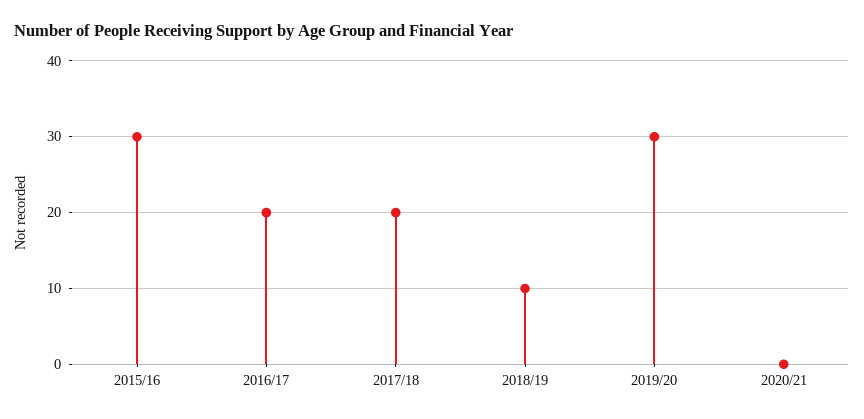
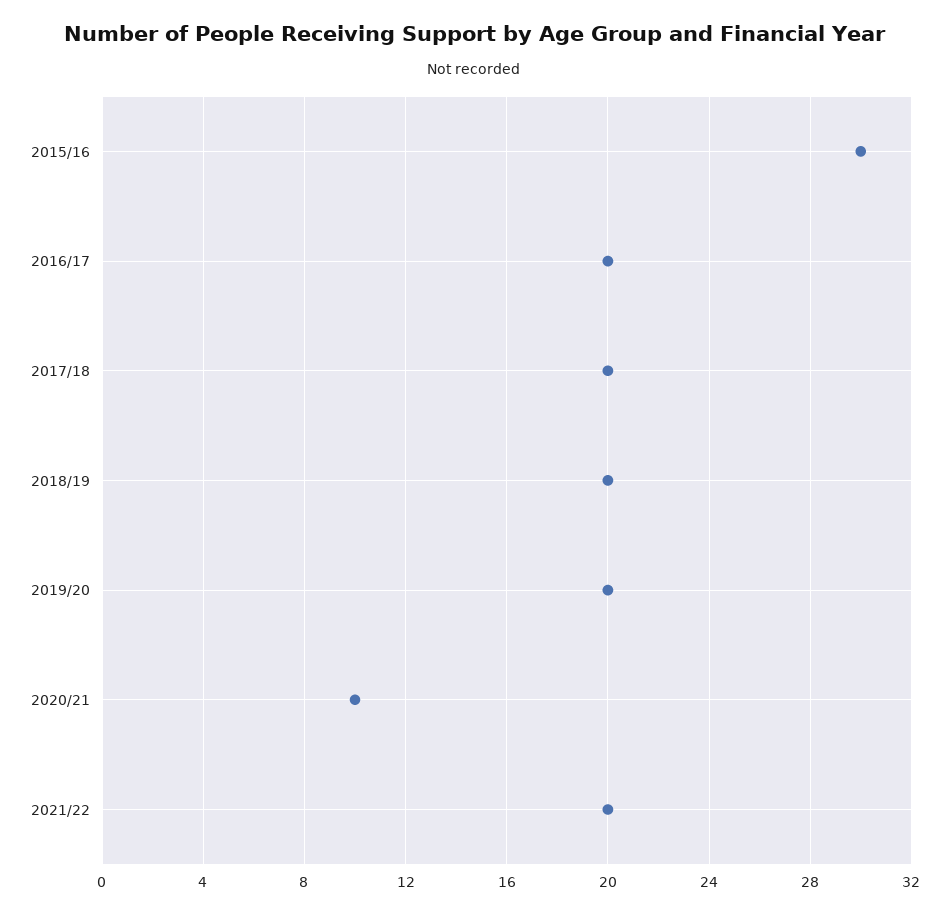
2018/19: 10 -> 20
2019/20: 30 -> 20
2020/21: 0 -> 10
2021/22: none -> 20

